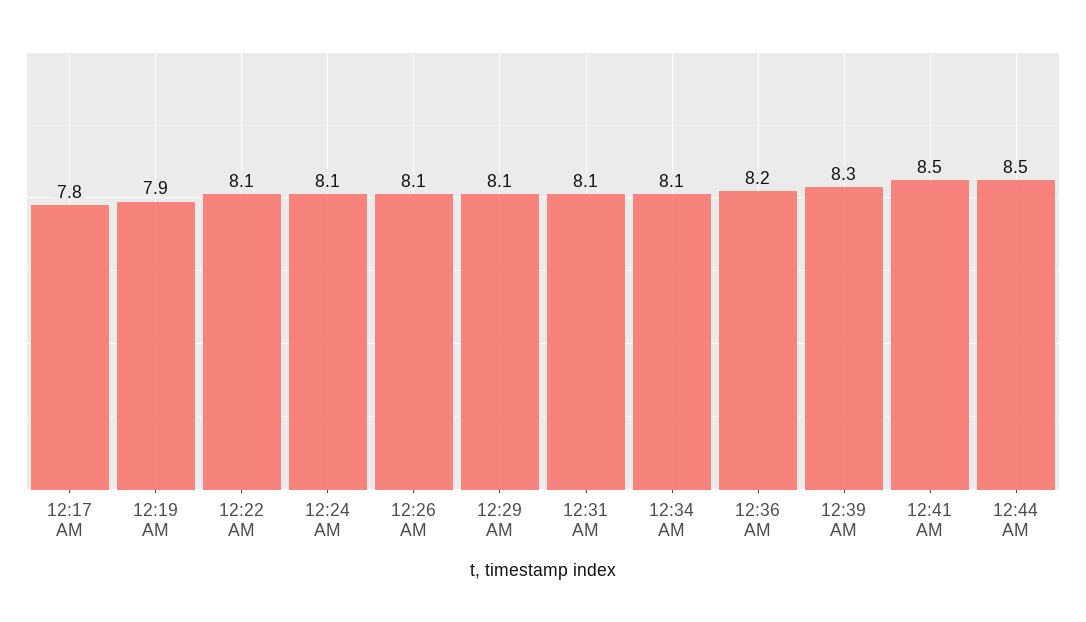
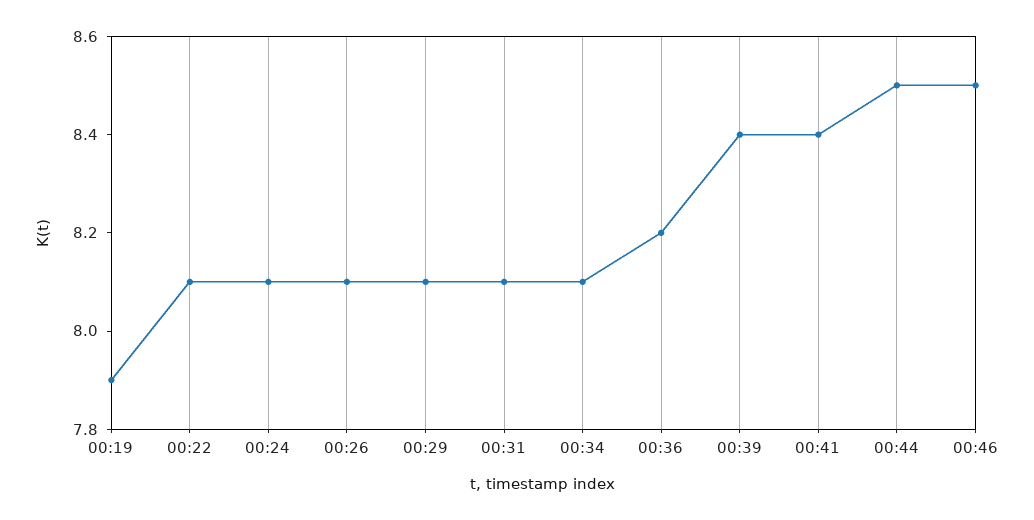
12:17 AM: 7.8 -> none
12:39 AM: 8.3 -> 8.4
12:41 AM: 8.5 -> 8.4
00:46: none -> 8.5

